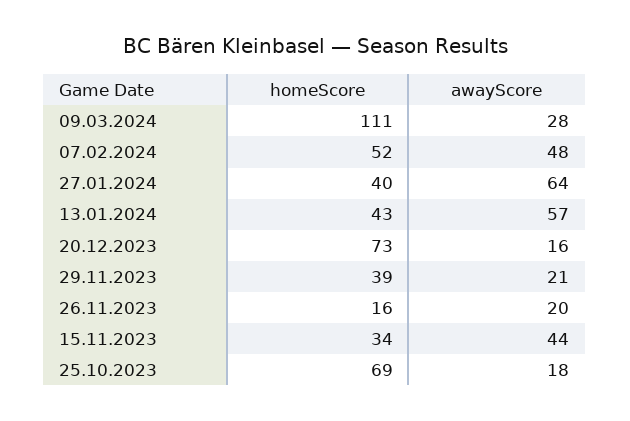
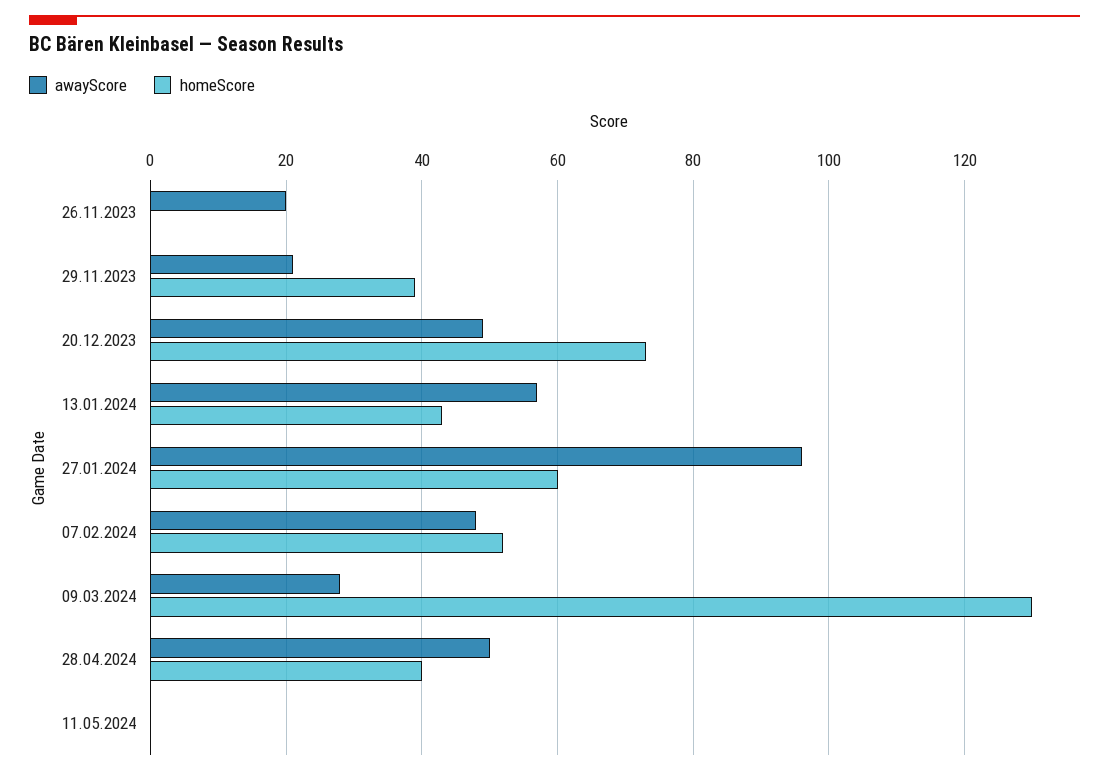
homeScore, 09.03.2024: 111 -> 130
homeScore, 27.01.2024: 40 -> 60
awayScore, 27.01.2024: 64 -> 95
awayScore, 20.12.2023: 16 -> 50
homeScore, 26.11.2023: 16 -> 0
homeScore, 15.11.2023: 34 -> none
awayScore, 15.11.2023: 44 -> none
homeScore, 25.10.2023: 69 -> none
awayScore, 25.10.2023: 18 -> none
awayScore, 28.04.2024: none -> 50
homeScore, 28.04.2024: none -> 40
awayScore, 11.05.2024: none -> 0
homeScore, 11.05.2024: none -> 0

